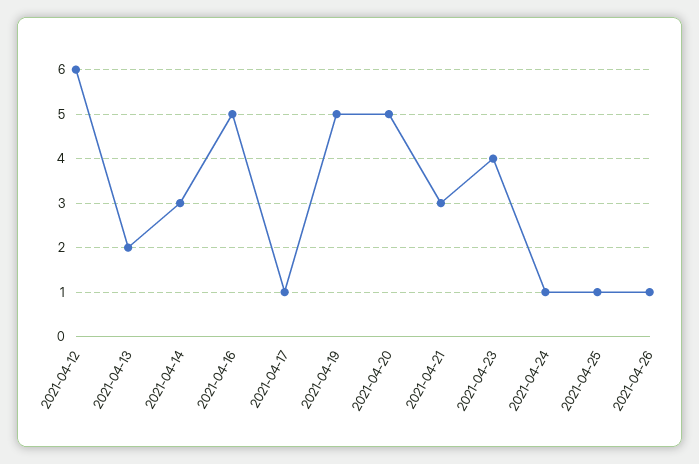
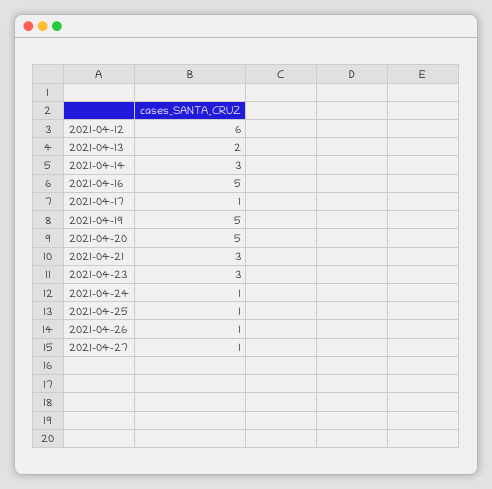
2021-04-23: 4 -> 3
2021-04-27: none -> 1

